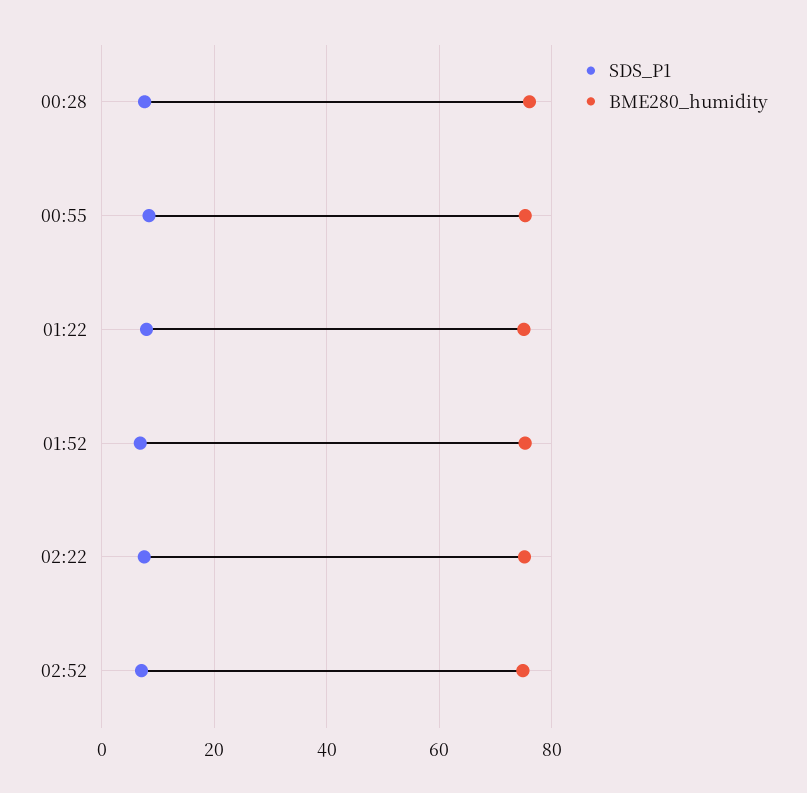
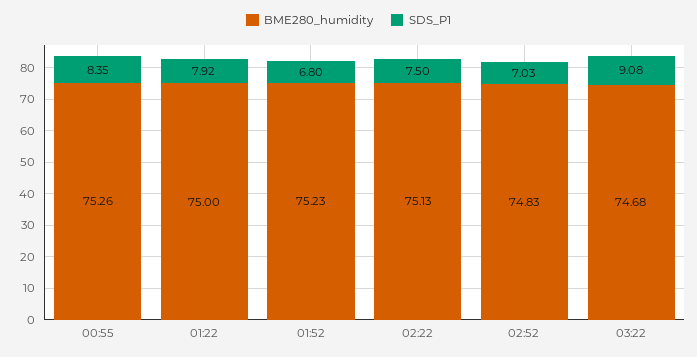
SDS_P1, 00:28: 8 -> none
BME280_humidity, 00:28: 76 -> none
BME280_humidity, 03:22: none -> 74.68
SDS_P1, 03:22: none -> 9.08

